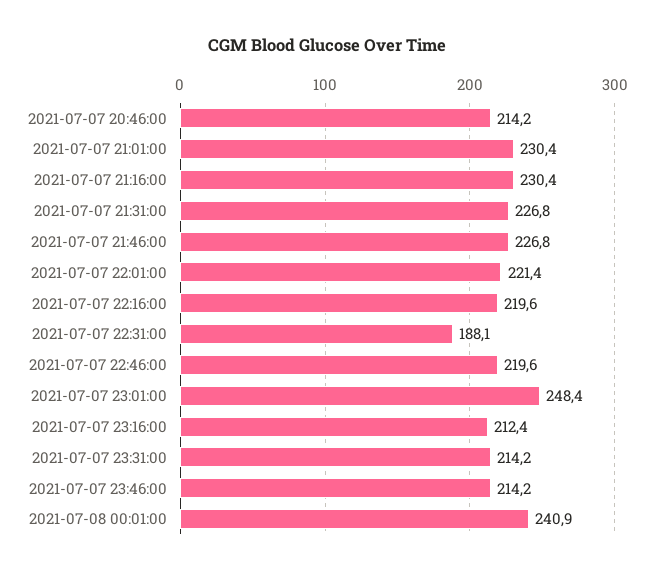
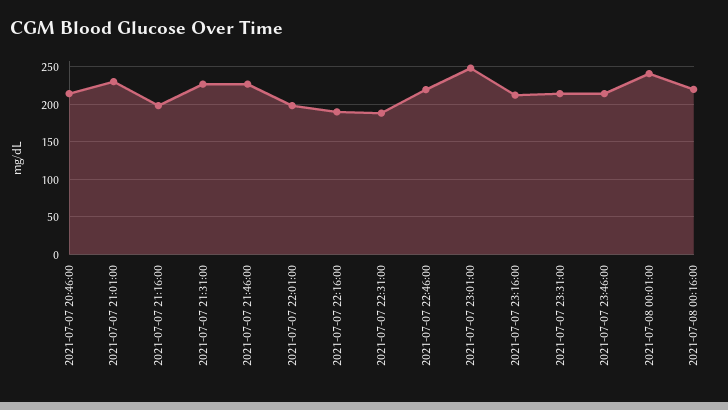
2021-07-07 21:16:00: 230.4 -> 200
2021-07-07 22:01:00: 221.4 -> 200
2021-07-07 22:16:00: 219.6 -> 190
2021-07-08 00:16:00: none -> 220

